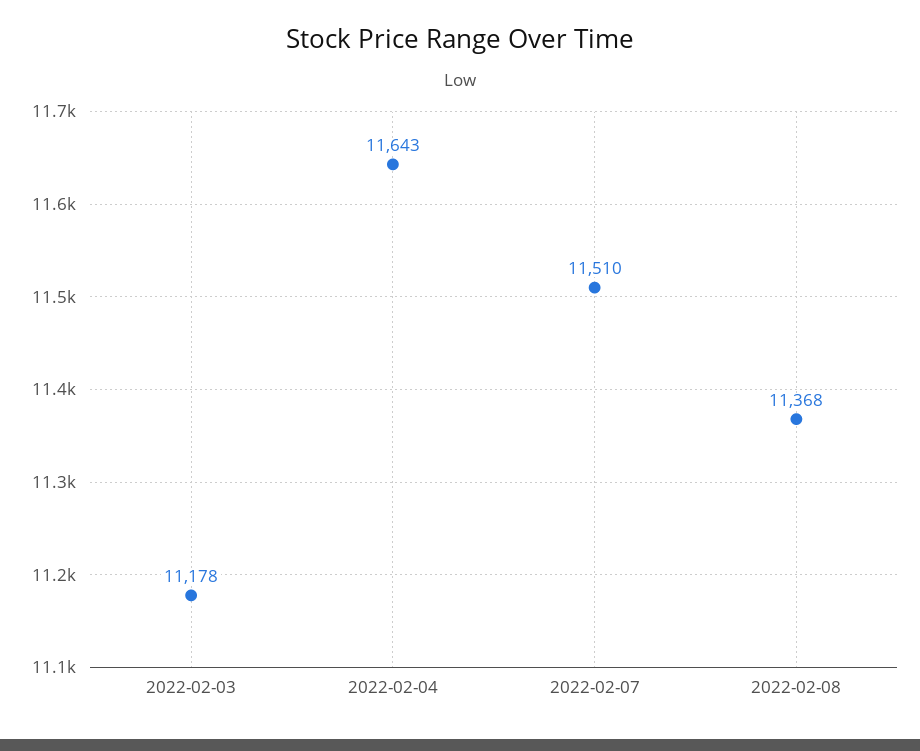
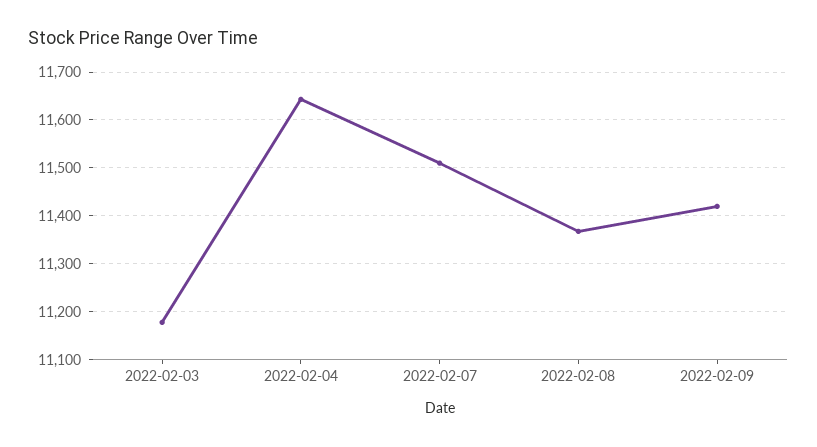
2022-02-09: none -> 11420

